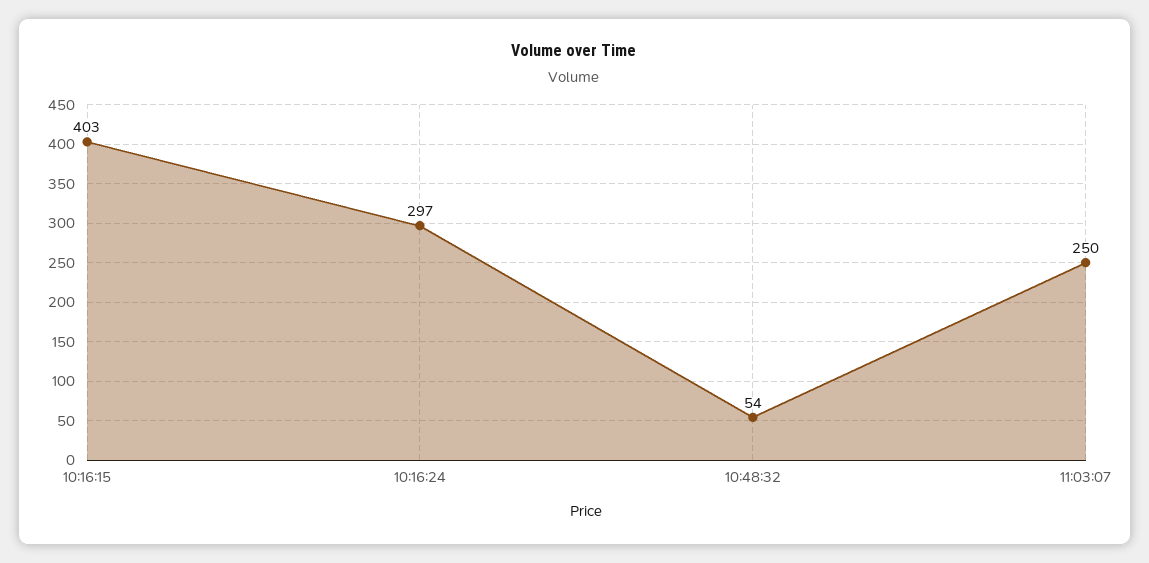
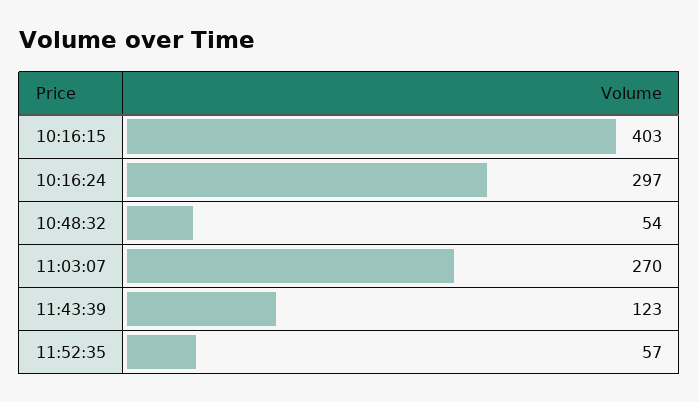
11:03:07: 250 -> 270
11:43:39: none -> 123
11:52:35: none -> 57

